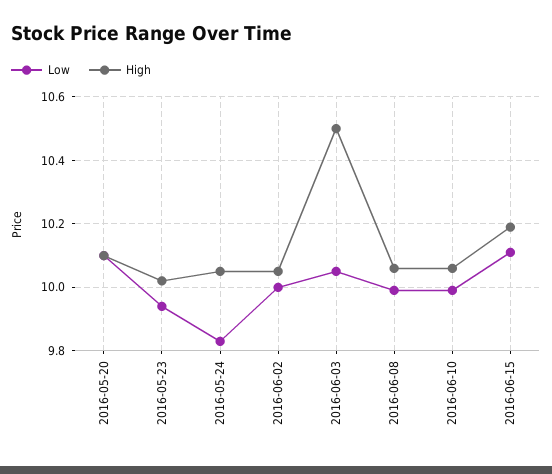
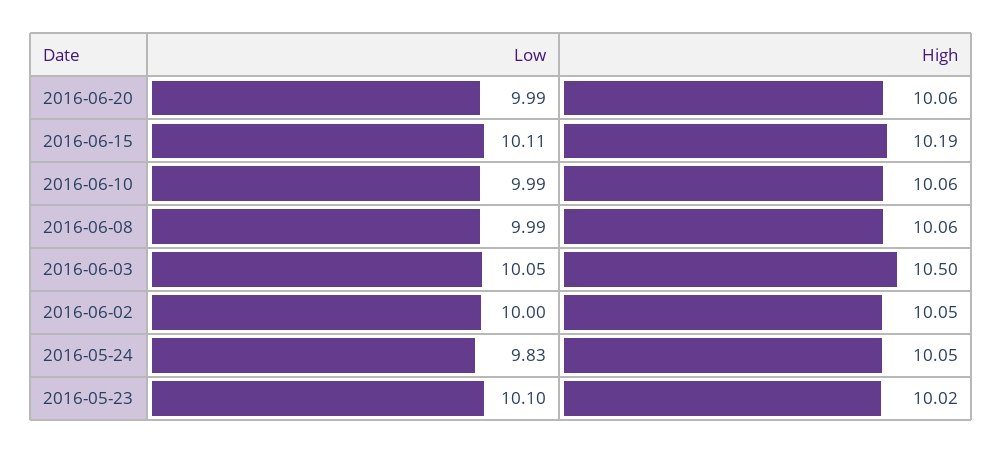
Low, 2016-05-20: 10.1 -> none
High, 2016-05-20: 10.1 -> none
Low, 2016-05-23: 9.95 -> 10.1
Low, 2016-06-20: none -> 9.99
High, 2016-06-20: none -> 10.06

